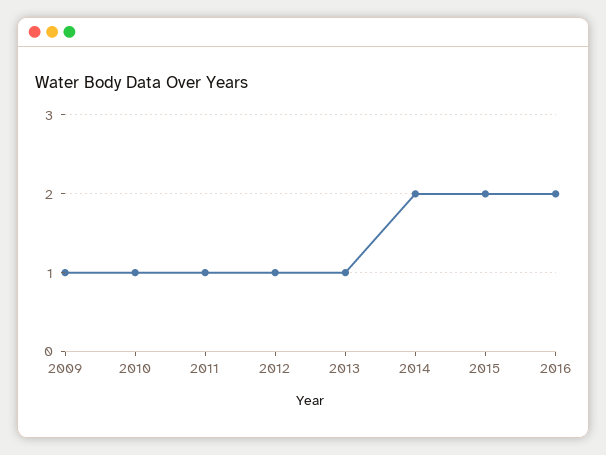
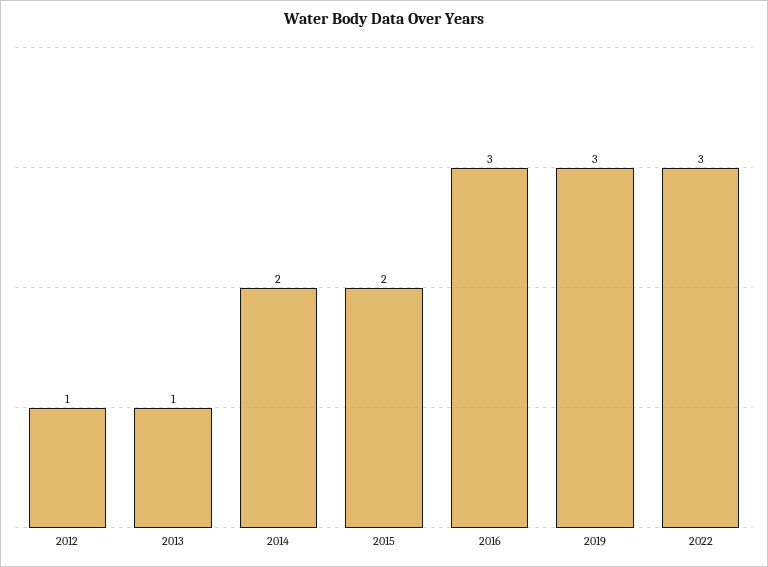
2009: 1 -> none
2010: 1 -> none
2011: 1 -> none
2016: 2 -> 3
2019: none -> 3
2022: none -> 3

